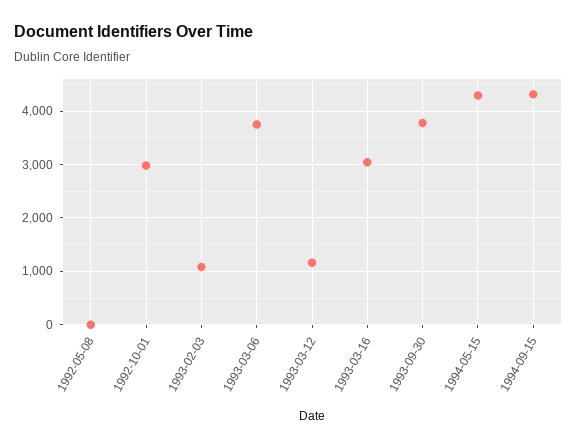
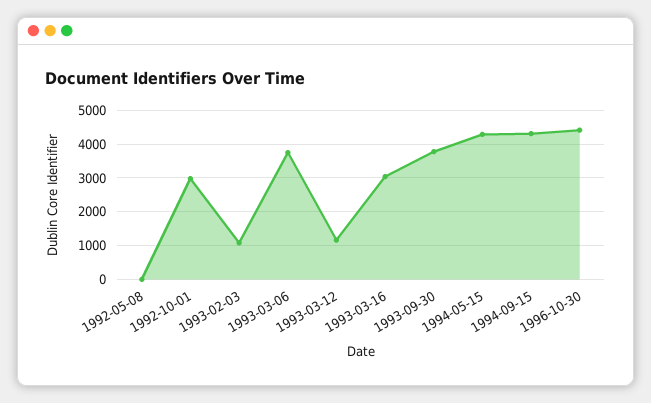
1996-10-30: none -> 4400

